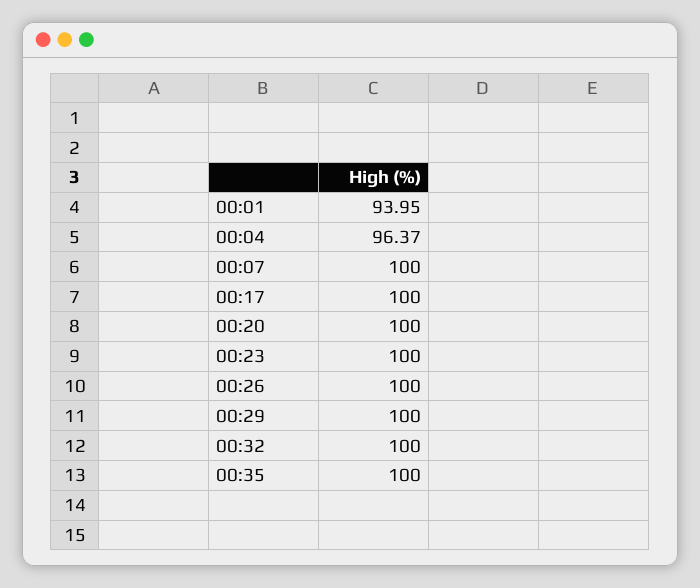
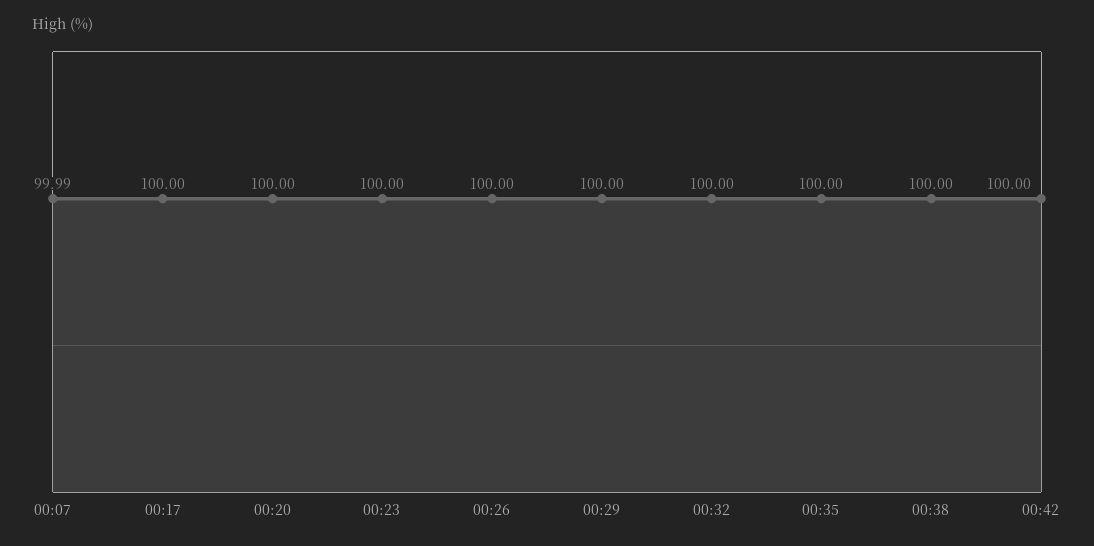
00:01: 93.95 -> none
00:04: 96.37 -> none
00:07: 100 -> 99.99
00:38: none -> 100
00:42: none -> 100

